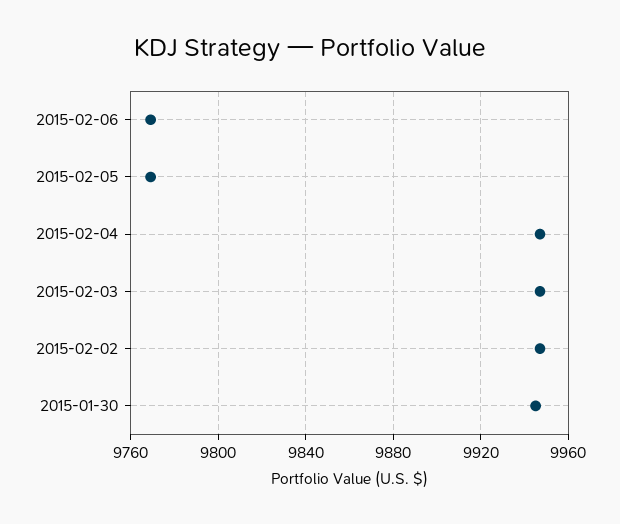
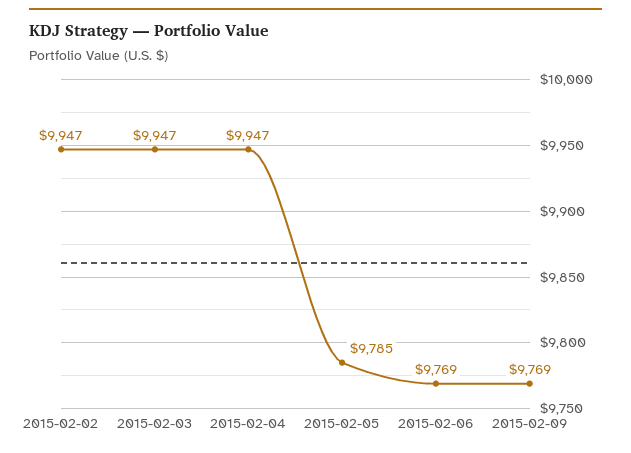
2015-02-05: 9770 -> 9785
2015-01-30: 9945 -> none
2015-02-09: none -> 9769

